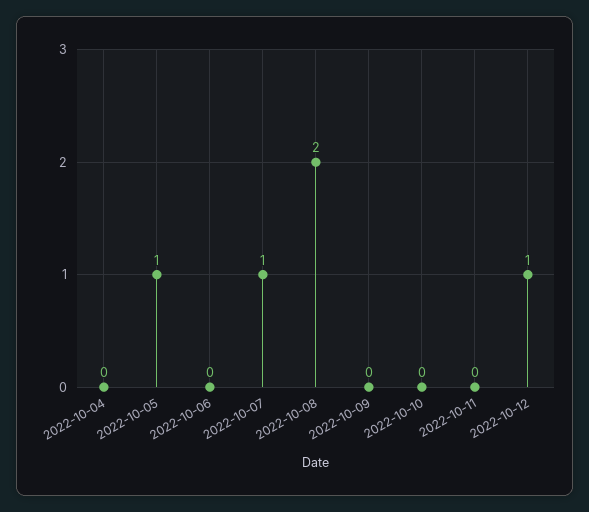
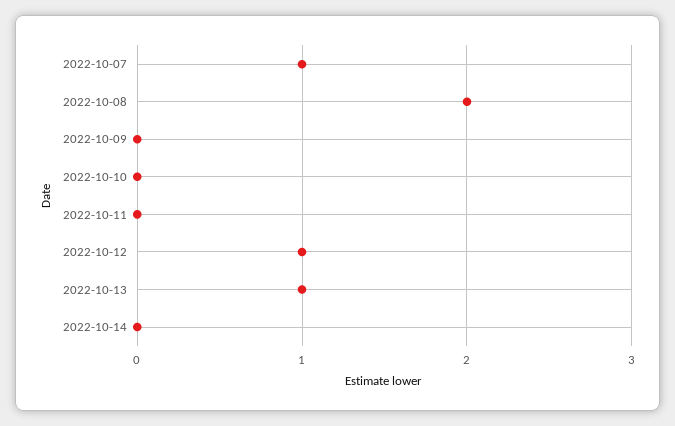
2022-10-04: 0 -> none
2022-10-05: 1 -> none
2022-10-06: 0 -> none
2022-10-13: none -> 1
2022-10-14: none -> 0

